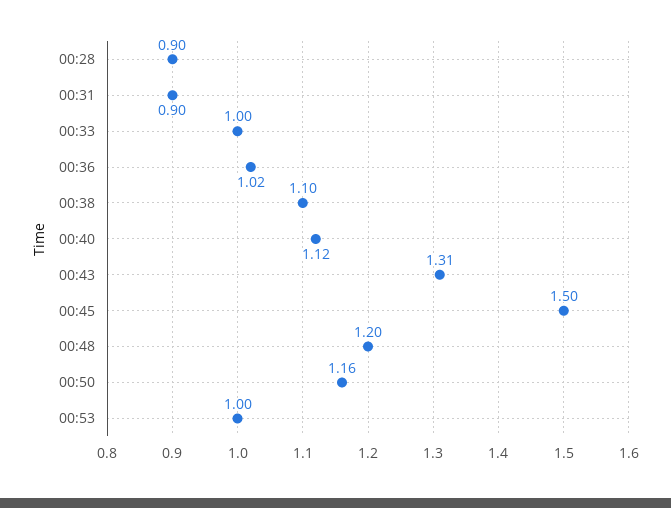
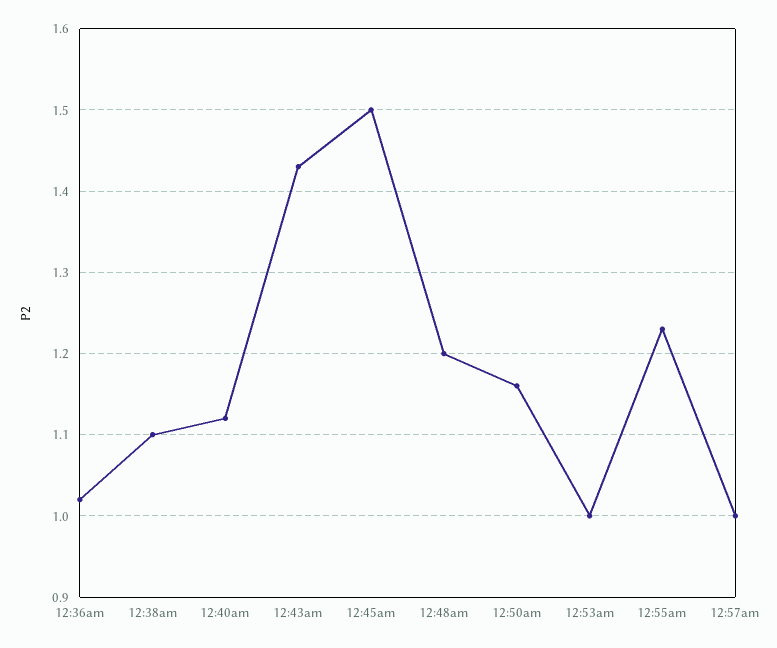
00:28: 0.9 -> none
00:31: 0.9 -> none
00:33: 1 -> none
00:43: 1.31 -> 1.43
12:55am: none -> 1.23
12:57am: none -> 1

